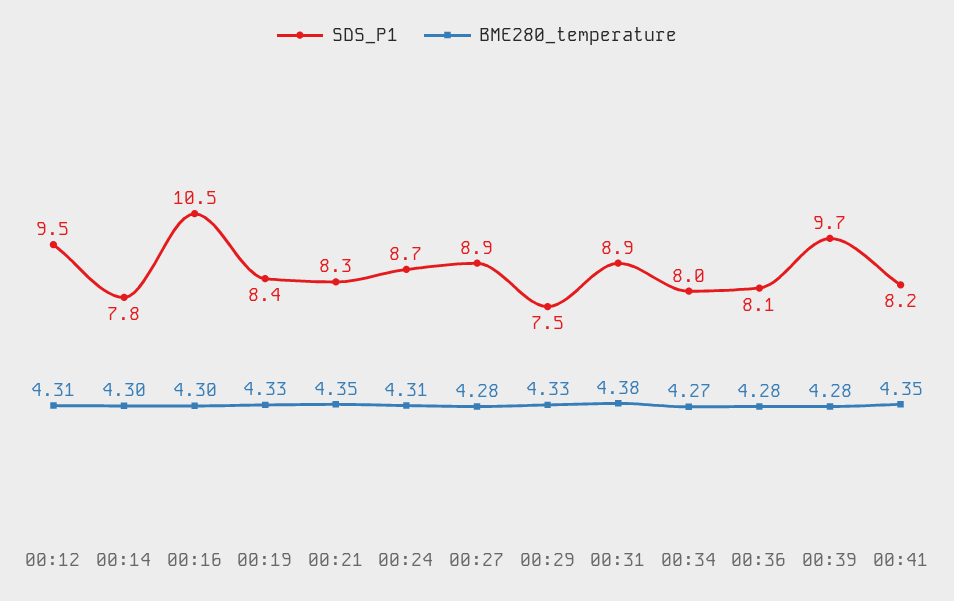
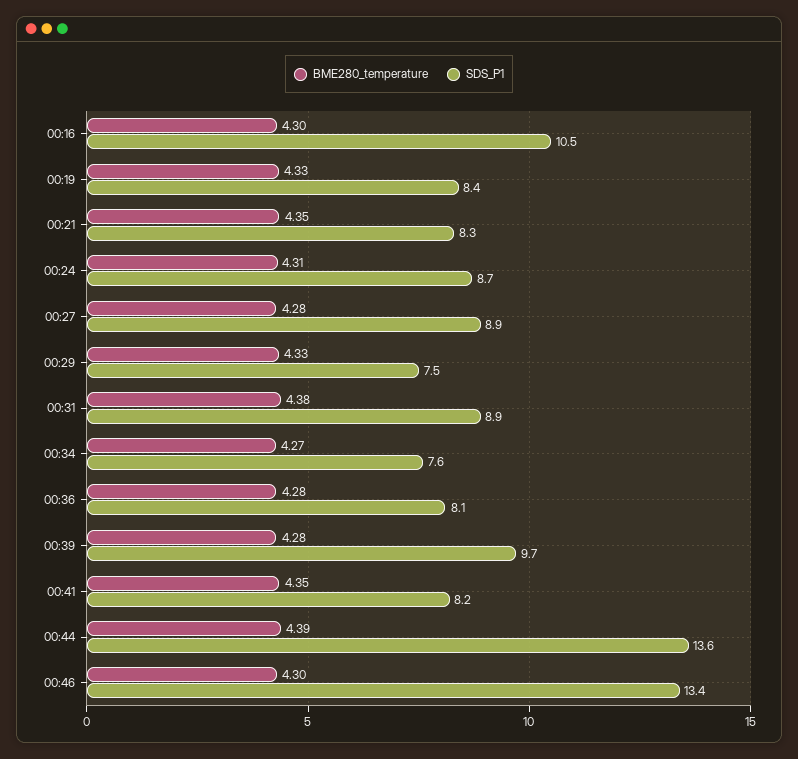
SDS_P1, 00:12: 9.5 -> none
BME280_temperature, 00:12: 4.31 -> none
SDS_P1, 00:14: 7.8 -> none
BME280_temperature, 00:14: 4.3 -> none
SDS_P1, 00:34: 8 -> 7.6
BME280_temperature, 00:44: none -> 4.39
SDS_P1, 00:44: none -> 13.6
BME280_temperature, 00:46: none -> 4.3
SDS_P1, 00:46: none -> 13.4

